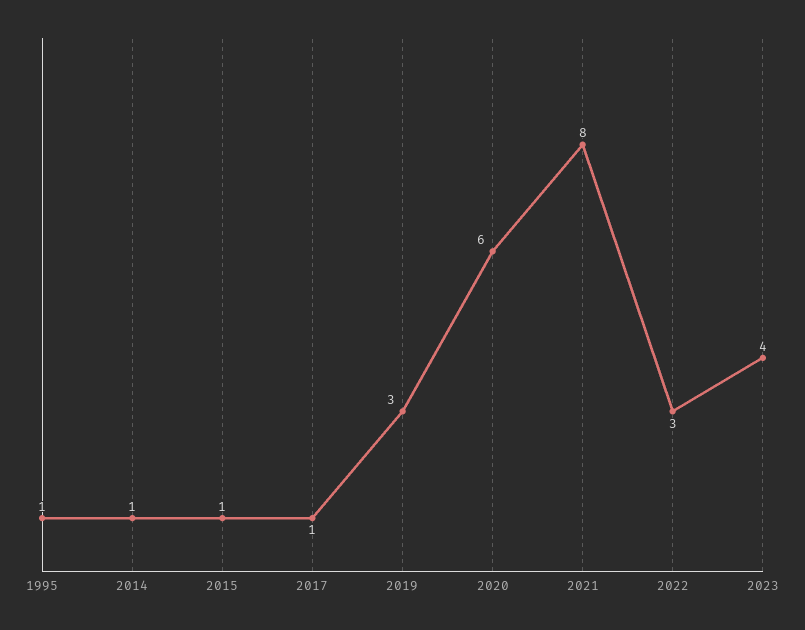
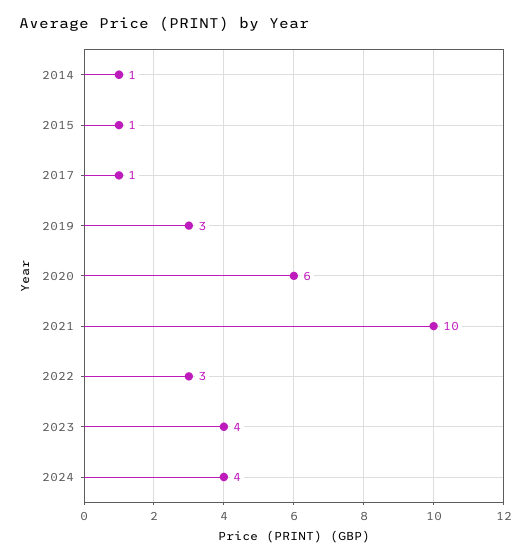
1995: 1 -> none
2021: 8 -> 10
2024: none -> 4

